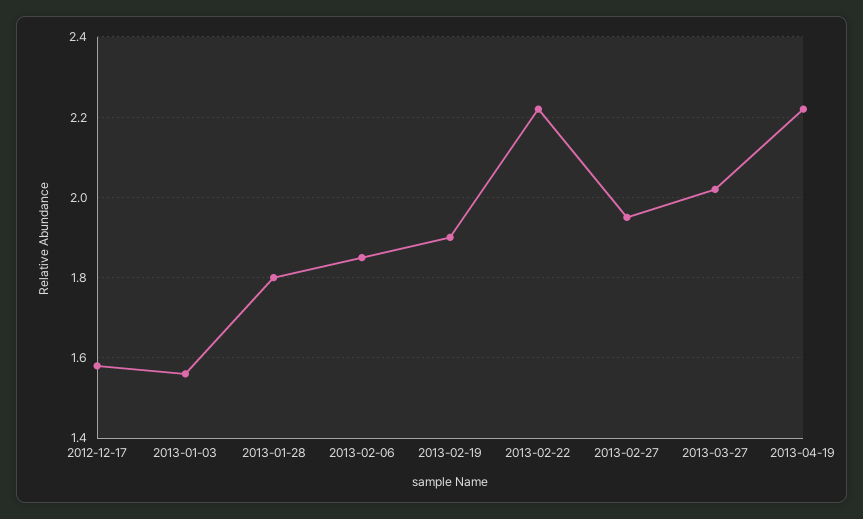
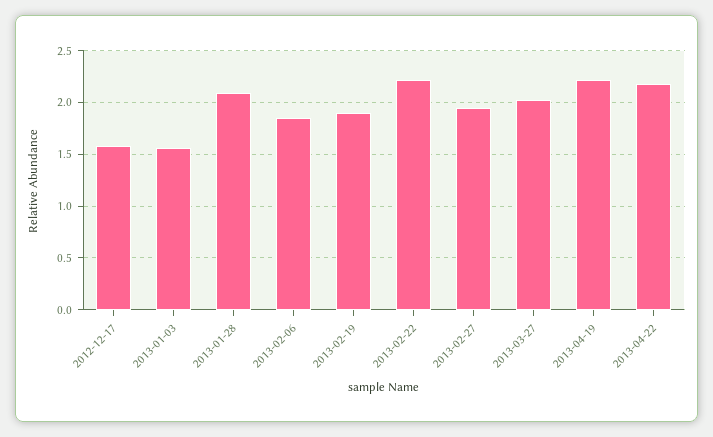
2013-01-28: 1.8 -> 2.1
2013-04-22: none -> 2.2

